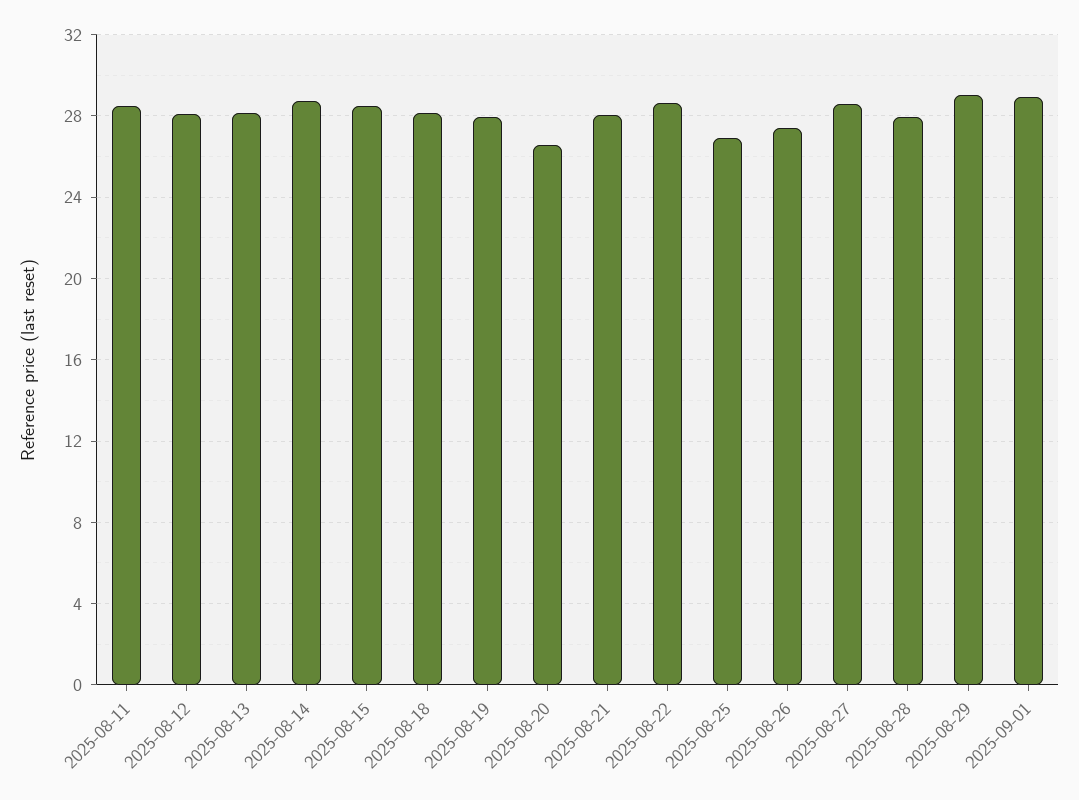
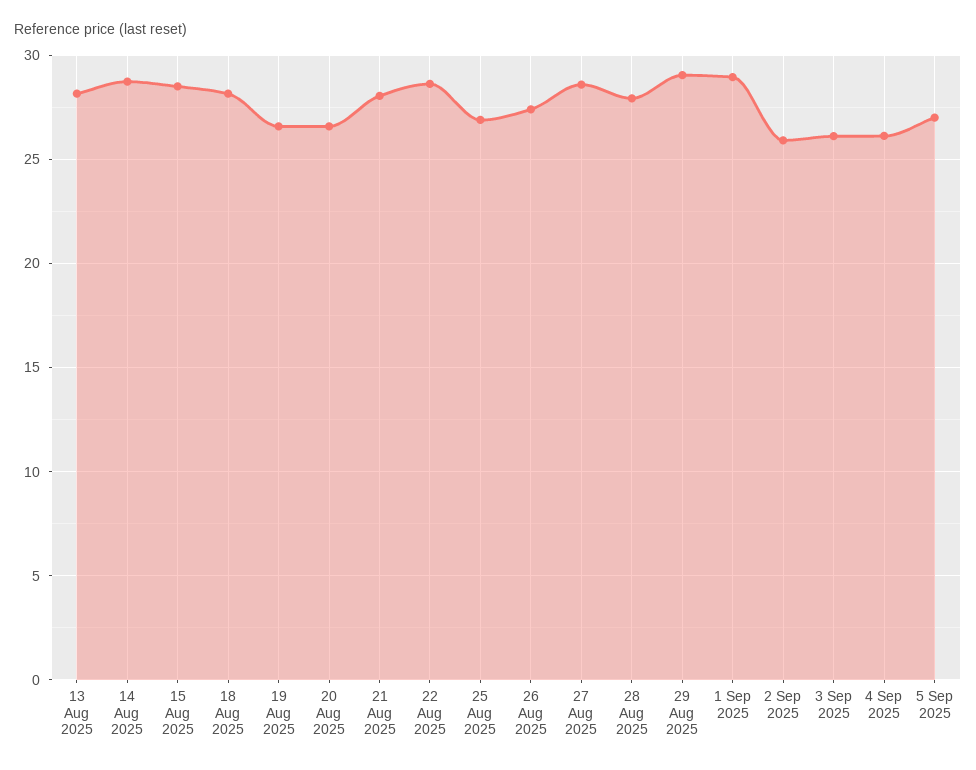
2025-08-11: 28.5 -> none
2025-08-12: 28 -> none
2025-08-19: 28 -> 26.5
2 Sep 2025: none -> 26
3 Sep 2025: none -> 26
4 Sep 2025: none -> 26
5 Sep 2025: none -> 27

